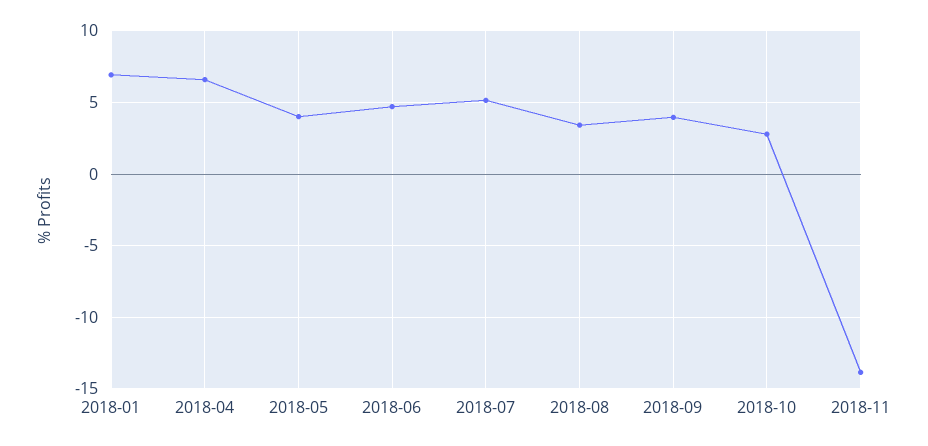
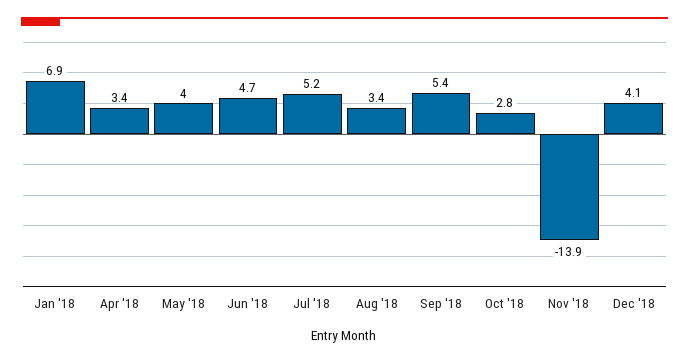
2018-04: 6.5 -> 3.4
2018-09: 4 -> 5.4
Dec '18: none -> 4.1

